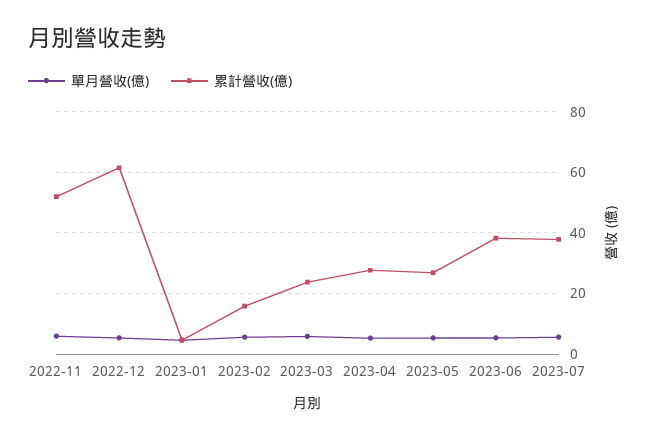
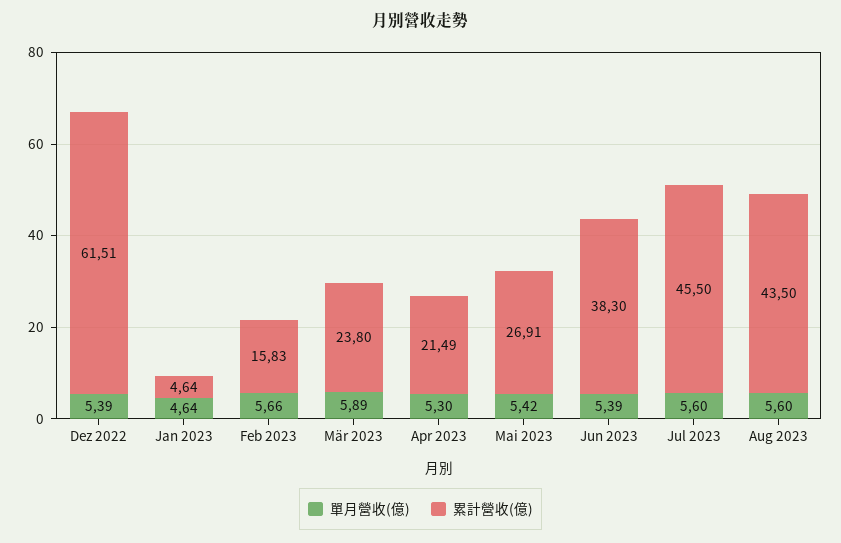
單月營收(億), 2022-11: 6 -> none
累計營收(億), 2022-11: 52 -> none
累計營收(億), 2023-04: 28 -> 21.49
累計營收(億), 2023-07: 38 -> 45.5
單月營收(億), Aug 2023: none -> 5.6
累計營收(億), Aug 2023: none -> 43.5

